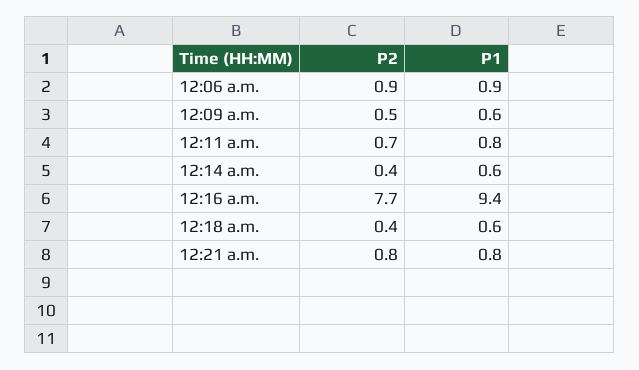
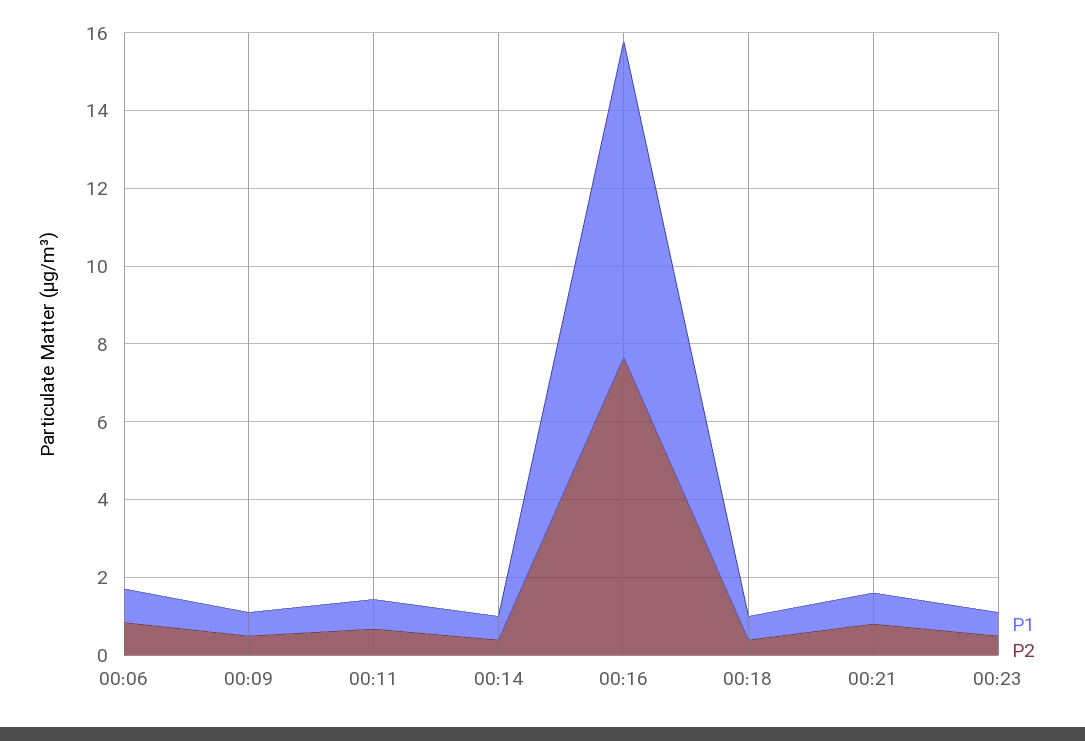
P1, 12:16 a.m.: 9.4 -> 8
P1, 00:23: none -> 0.5
P2, 00:23: none -> 0.5

